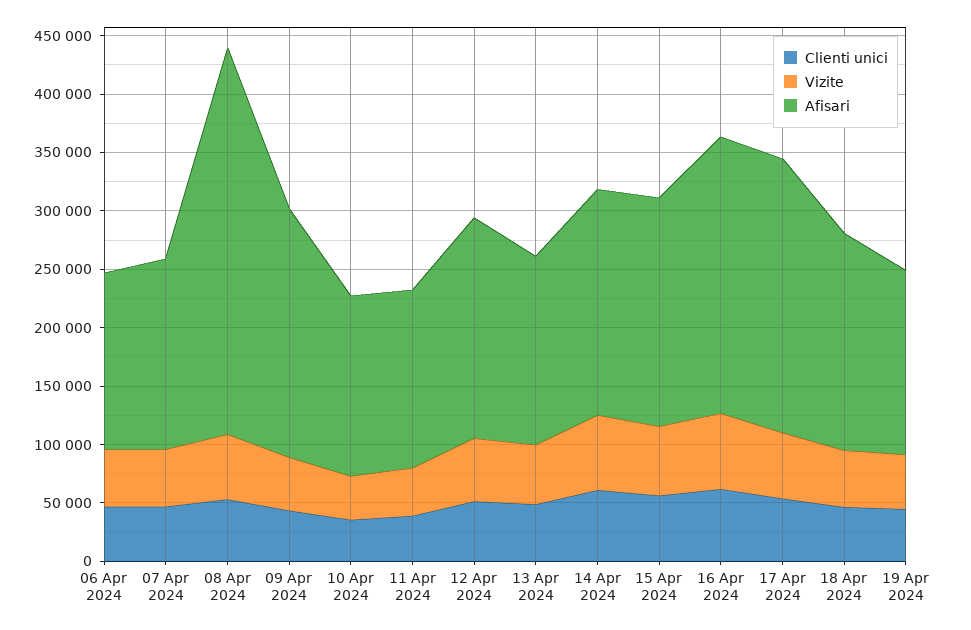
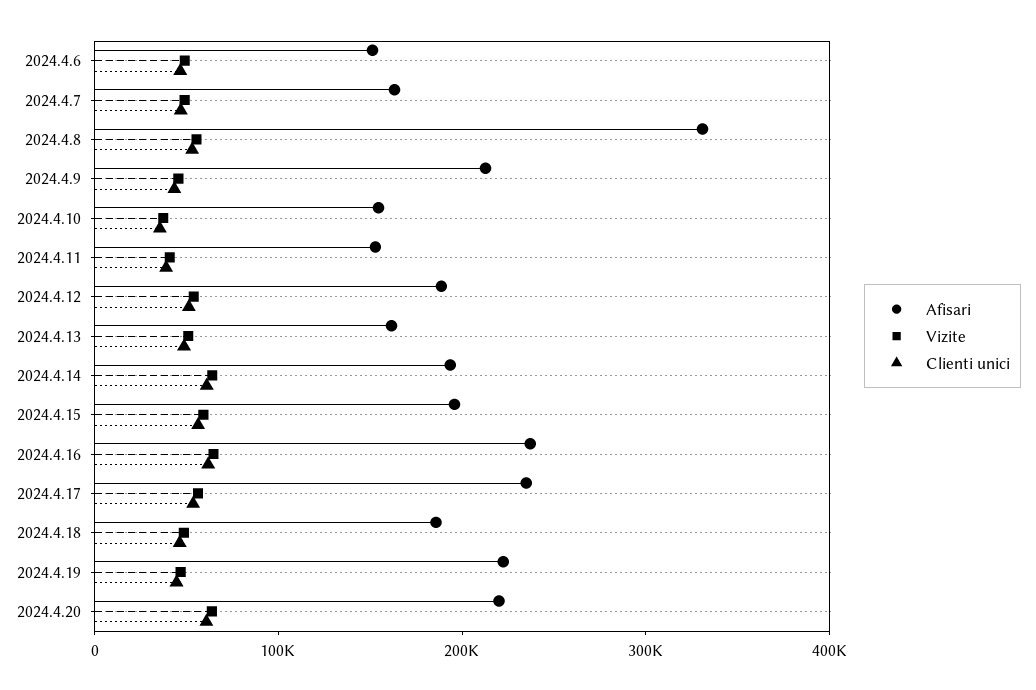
Afisari, 19 Apr 2024: 160000 -> 220000
Afisari, 2024.4.20: none -> 220000
Vizite, 2024.4.20: none -> 60000
Clienti unici, 2024.4.20: none -> 60000

